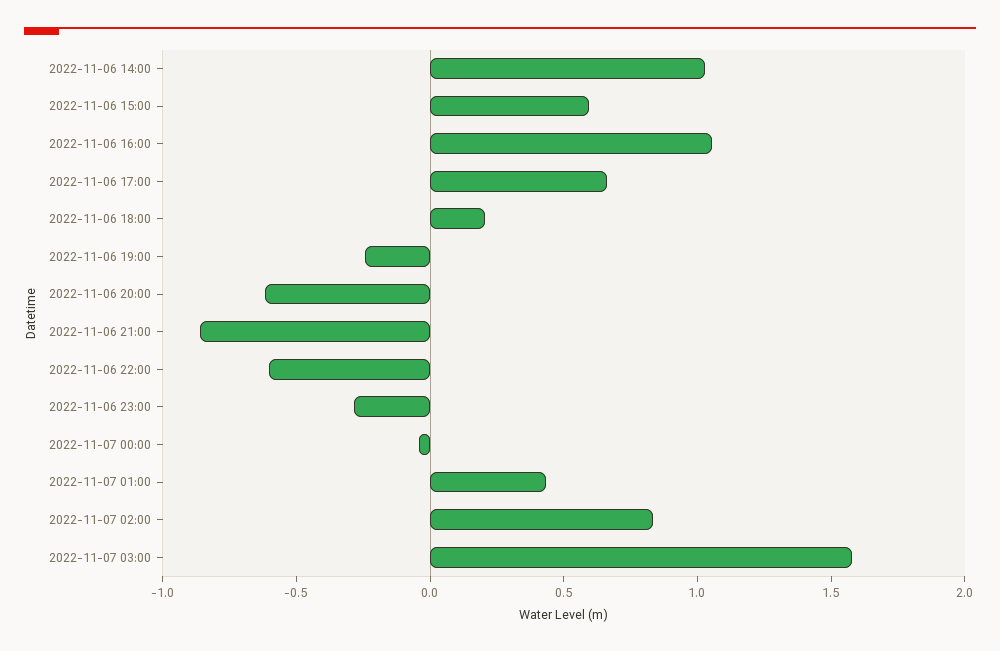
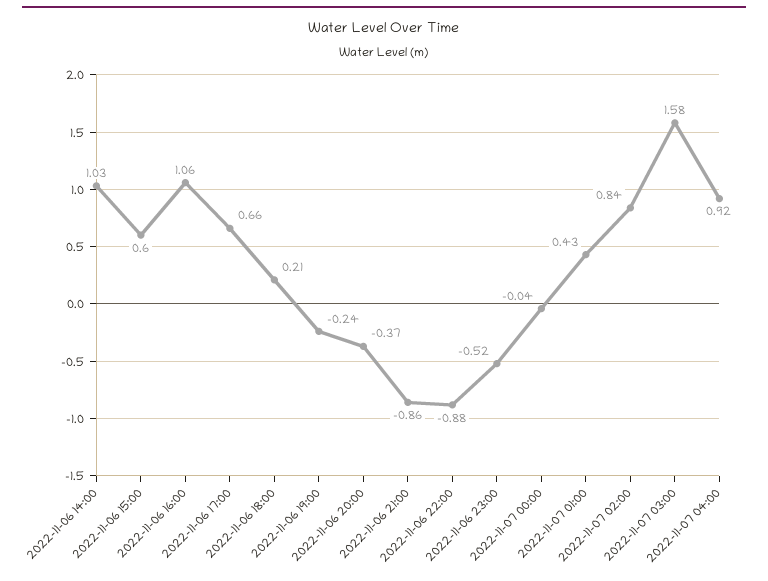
2022-11-06 20:00: -0.6 -> -0.37
2022-11-06 22:00: -0.6 -> -0.88
2022-11-06 23:00: -0.3 -> -0.52
2022-11-07 04:00: none -> 0.92

